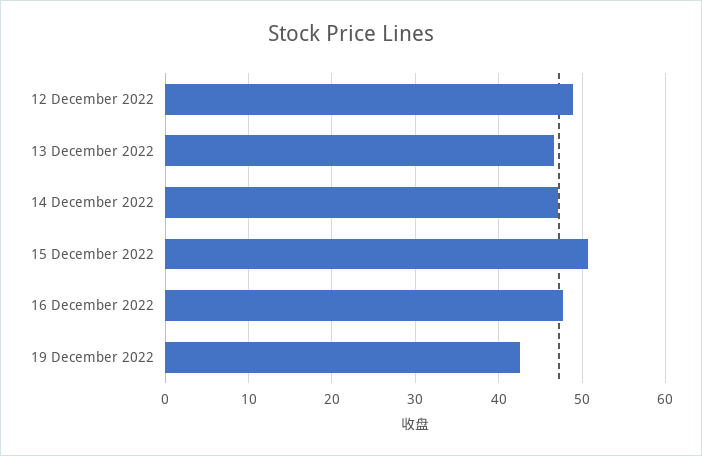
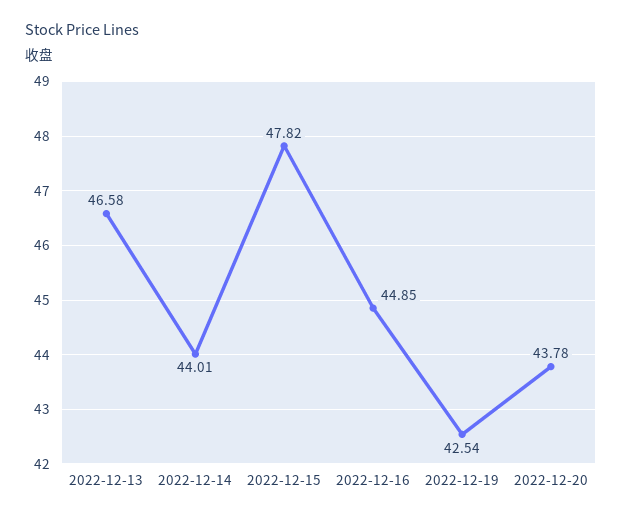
12 December 2022: 49 -> none
14 December 2022: 47 -> 44.01
15 December 2022: 51 -> 47.82
16 December 2022: 48 -> 44.85
2022-12-20: none -> 43.78

